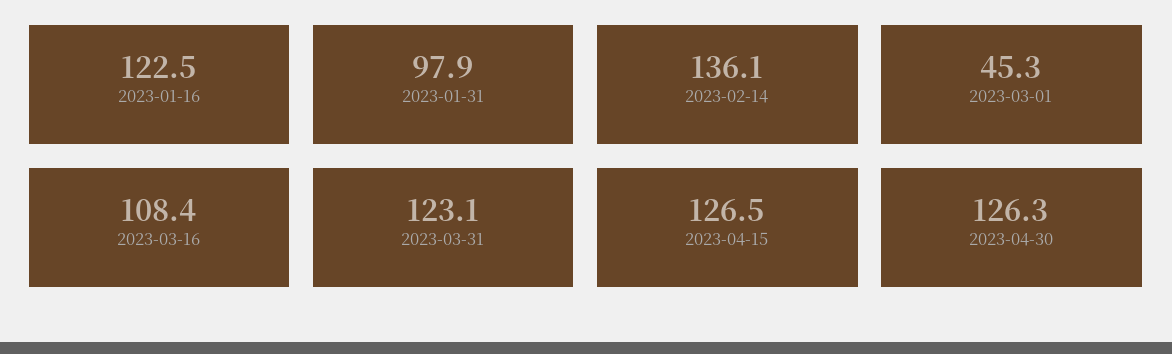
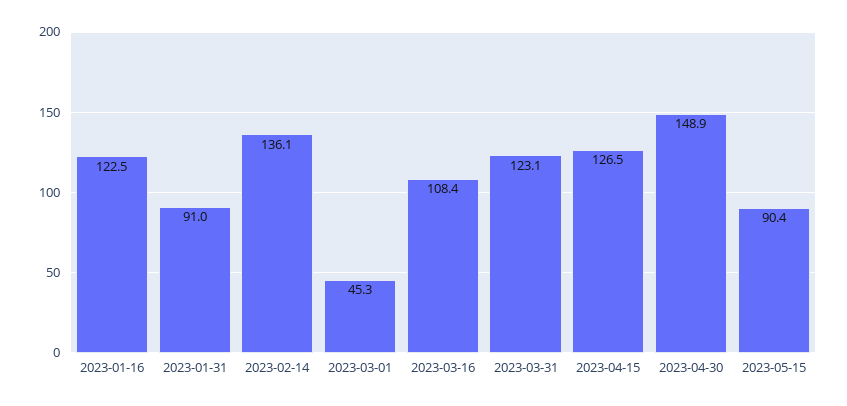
2023-01-31: 97.9 -> 91
2023-04-30: 126.3 -> 148.9
2023-05-15: none -> 90.4

